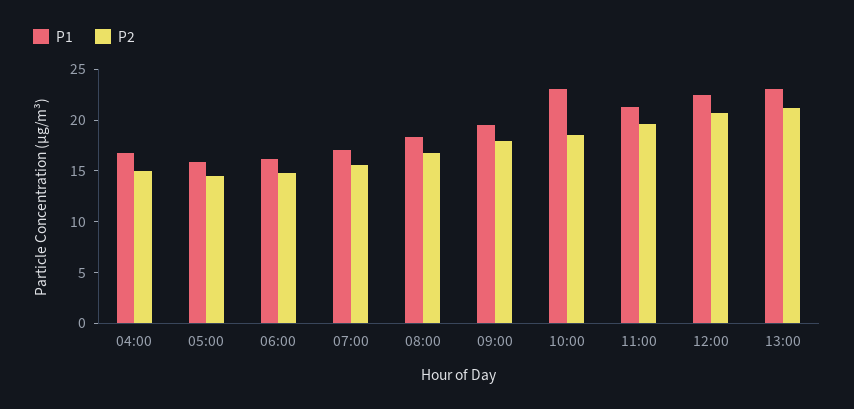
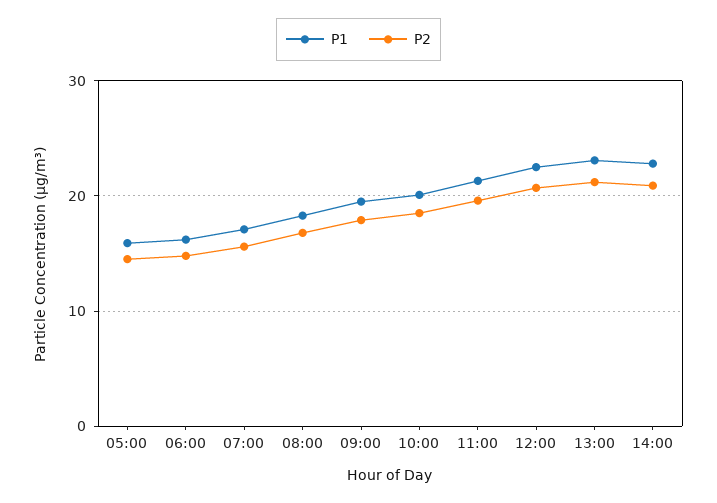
P1, 04:00: 17 -> none
P2, 04:00: 15 -> none
P1, 10:00: 23 -> 20
P1, 14:00: none -> 23
P2, 14:00: none -> 21

